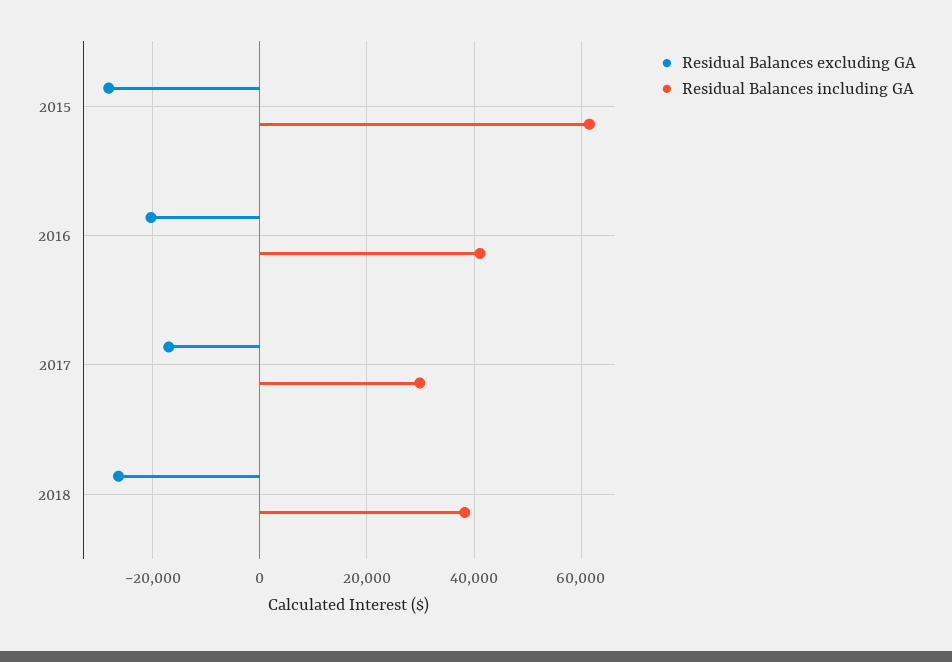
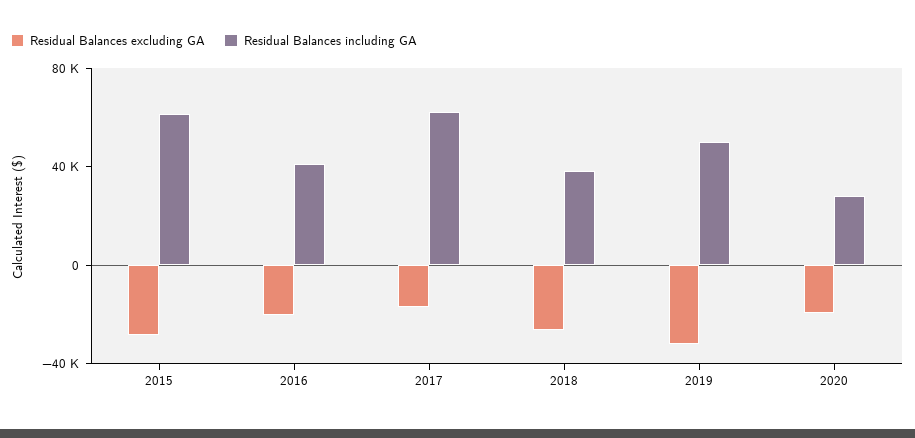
Residual Balances including GA, 2017: 30000 -> 60000
Residual Balances excluding GA, 2019: none -> -30000
Residual Balances including GA, 2019: none -> 50000
Residual Balances excluding GA, 2020: none -> -20000
Residual Balances including GA, 2020: none -> 30000

